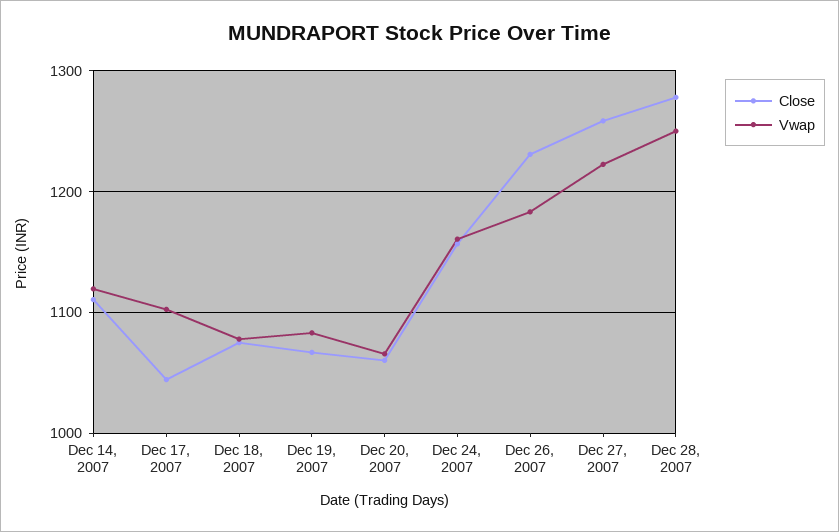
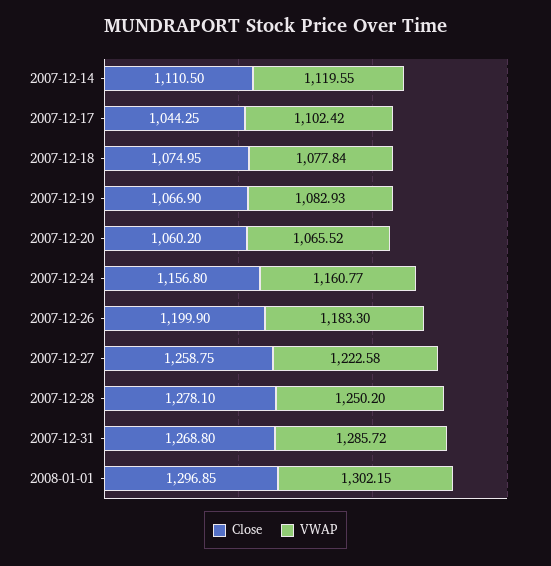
Close, Dec 26, 2007: 1230 -> 1199.9
Close, 2007-12-31: none -> 1268.8
Vwap, 2007-12-31: none -> 1285.72
Close, 2008-01-01: none -> 1296.85
Vwap, 2008-01-01: none -> 1302.15

